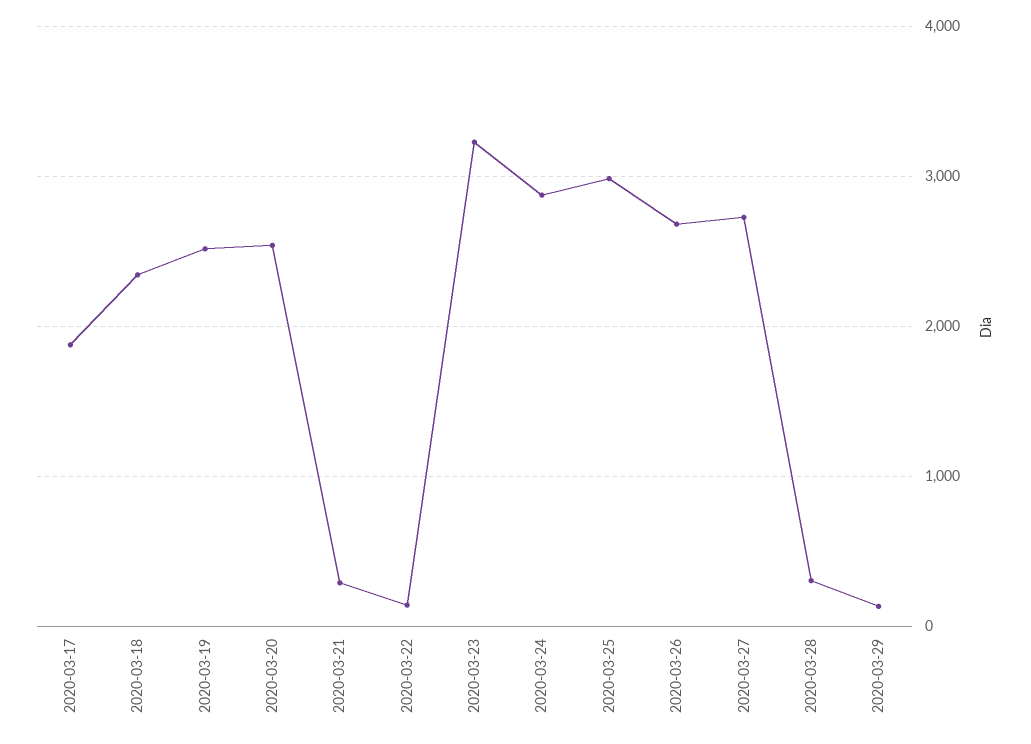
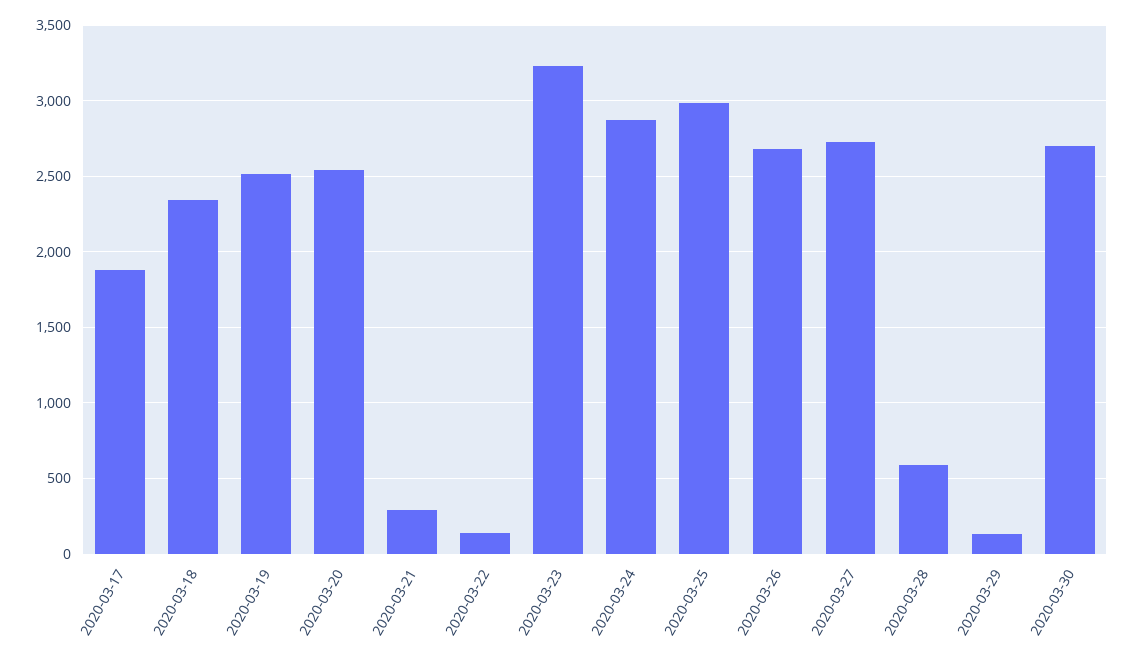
2020-03-28: 300 -> 600
2020-03-30: none -> 2700

